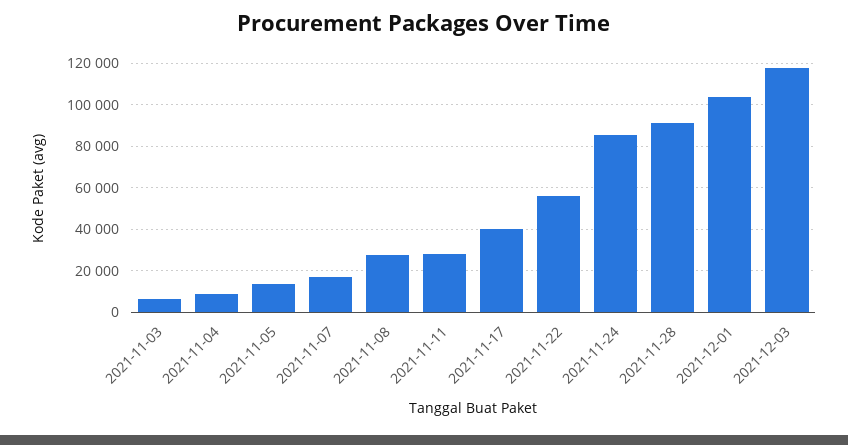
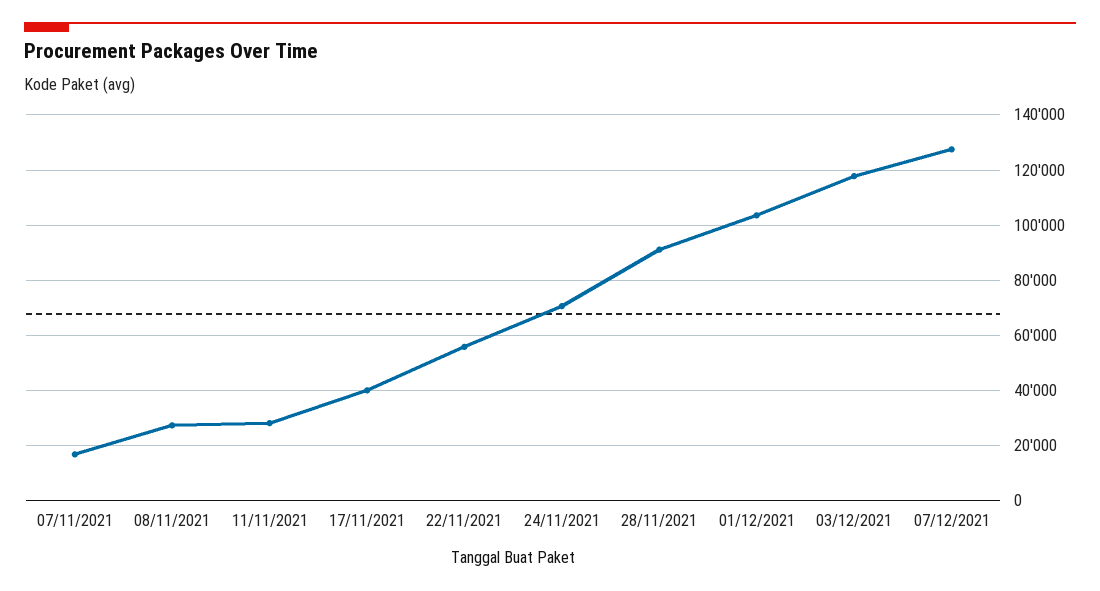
2021-11-03: 5000 -> none
2021-11-04: 10000 -> none
2021-11-05: 15000 -> none
2021-11-24: 85000 -> 70000
07/12/2021: none -> 127500

